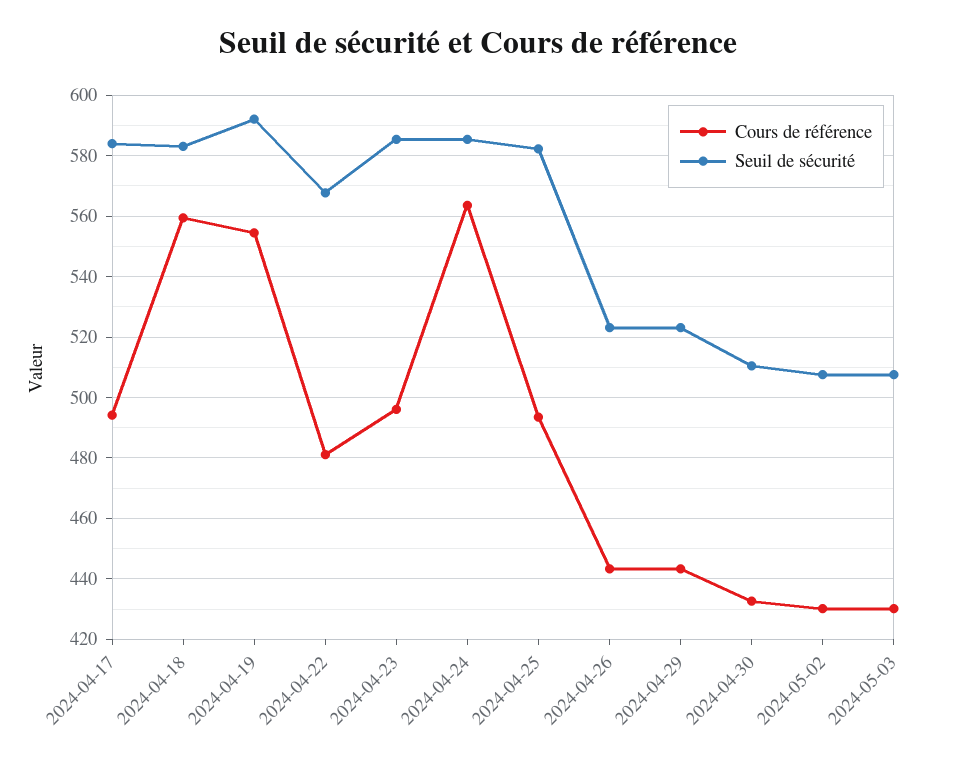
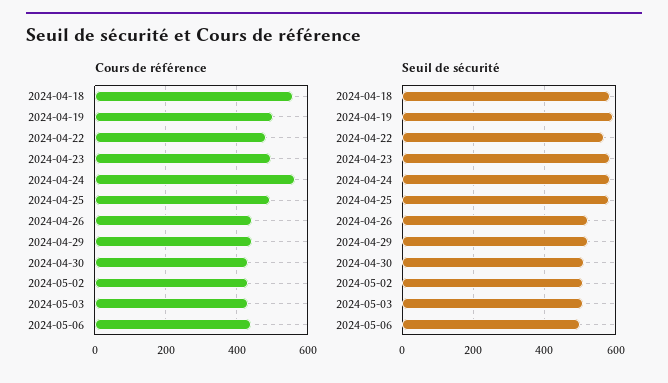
Cours de référence, 2024-04-17: 494 -> none
Seuil de sécurité, 2024-04-17: 584 -> none
Cours de référence, 2024-04-19: 554 -> 500
Cours de référence, 2024-05-06: none -> 440
Seuil de sécurité, 2024-05-06: none -> 500

